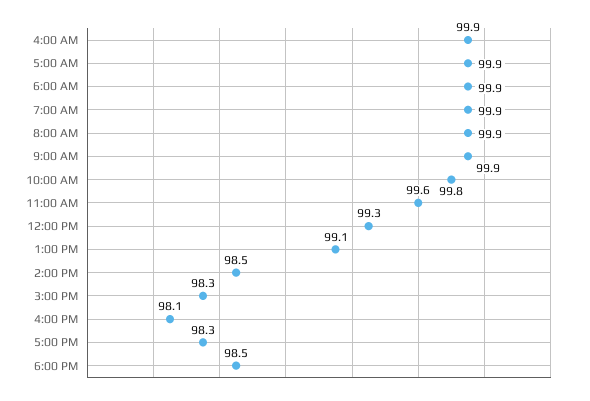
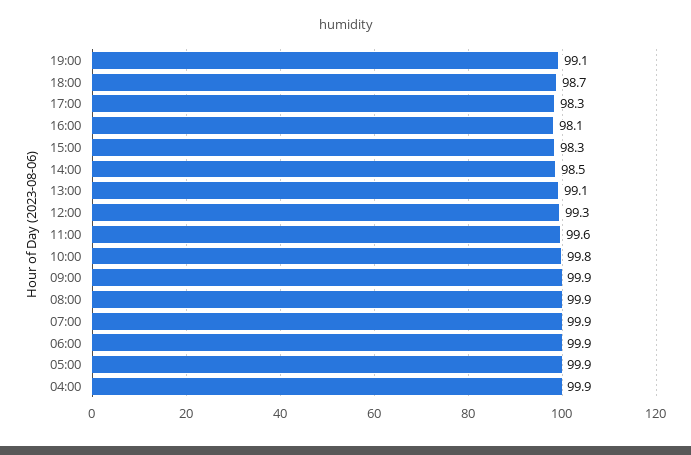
6:00 PM: 98.5 -> 98.7
19:00: none -> 99.1

